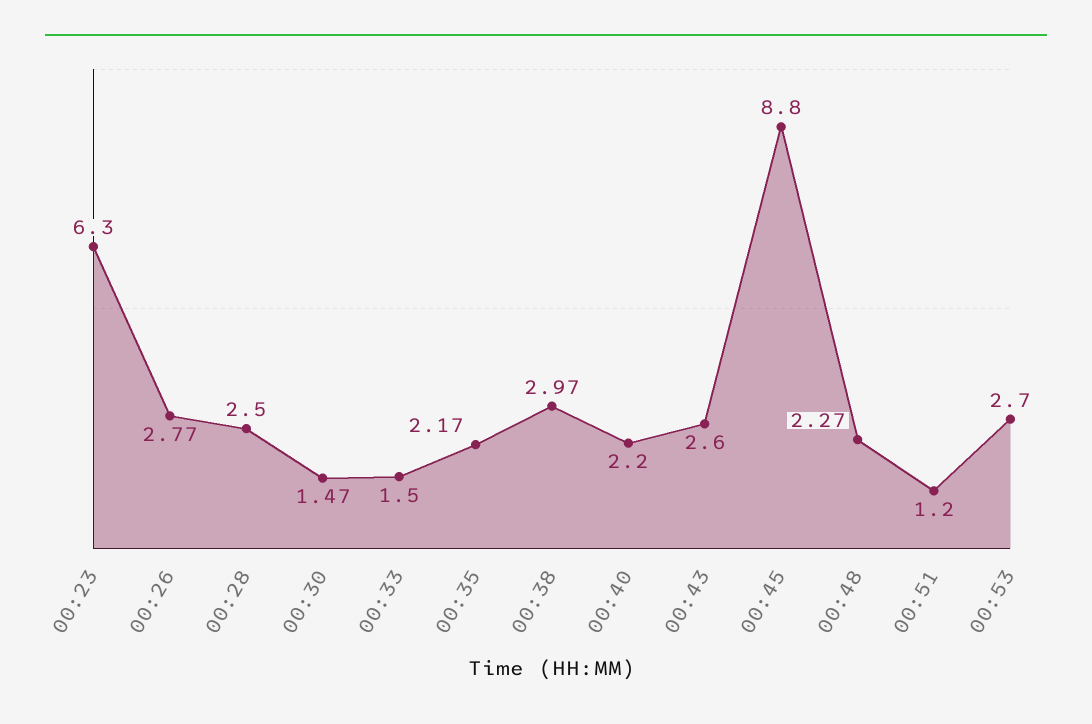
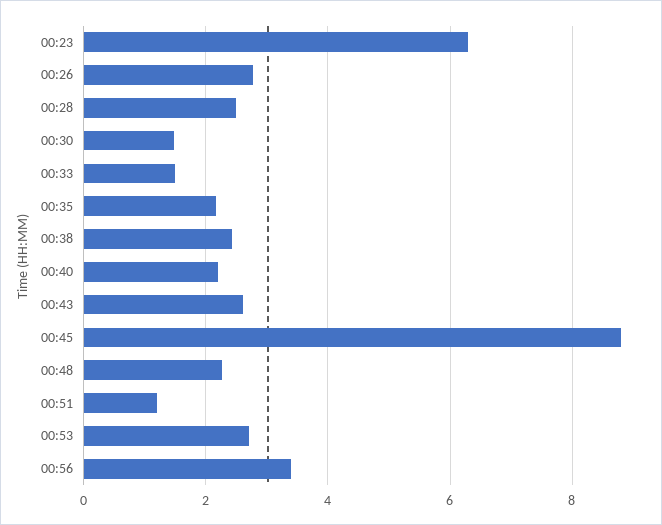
00:38: 2.97 -> 2.4
00:56: none -> 3.4

